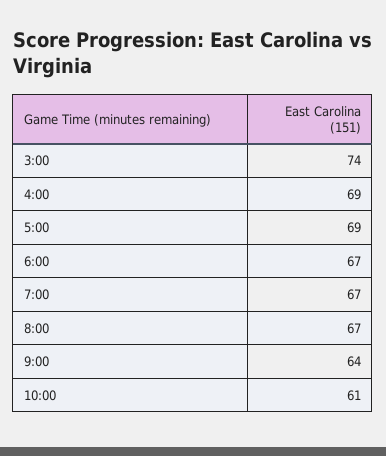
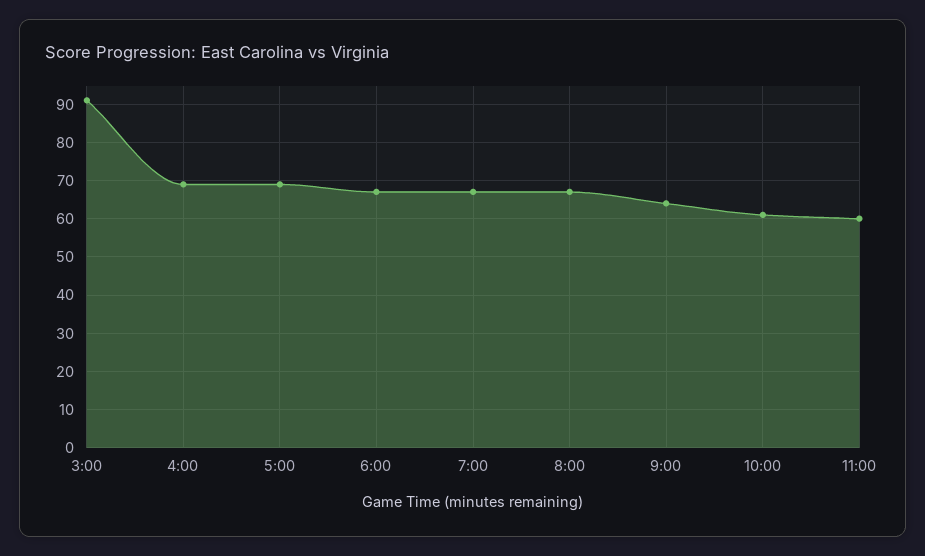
3:00: 74 -> 90
11:00: none -> 60

